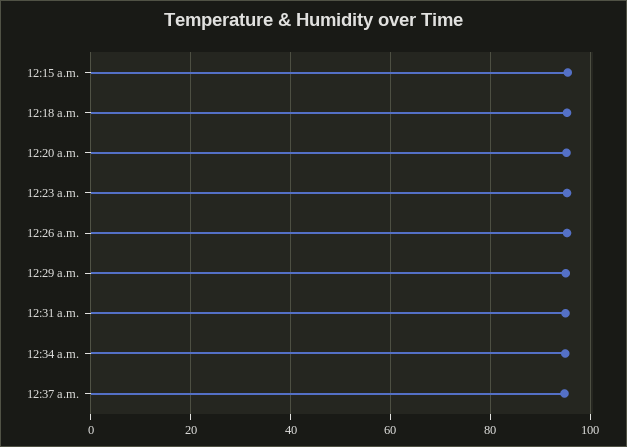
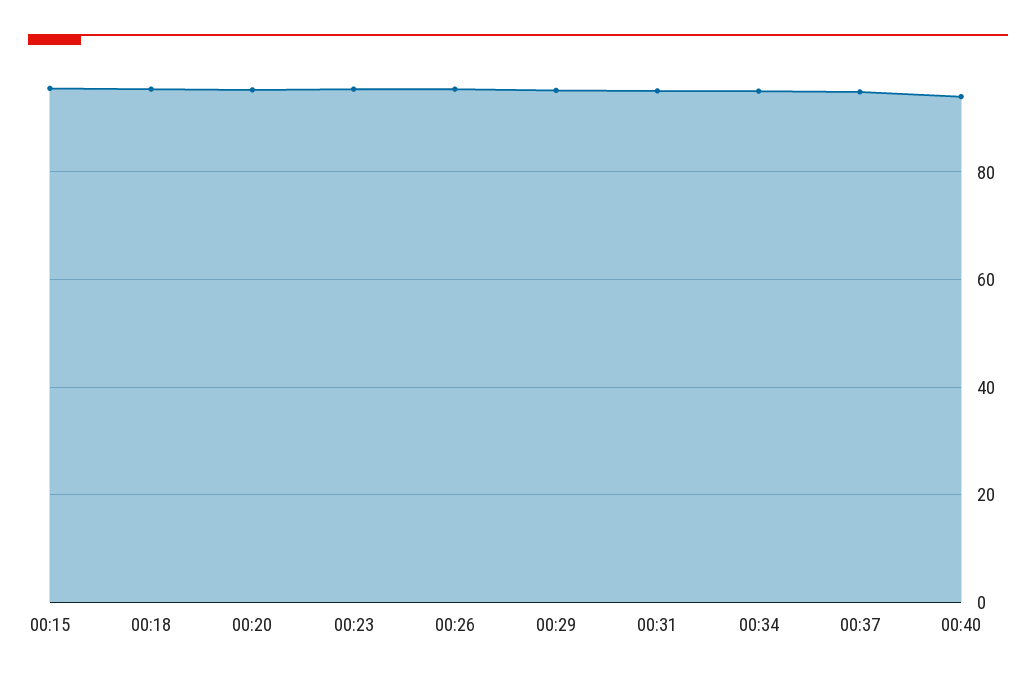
00:40: none -> 94

